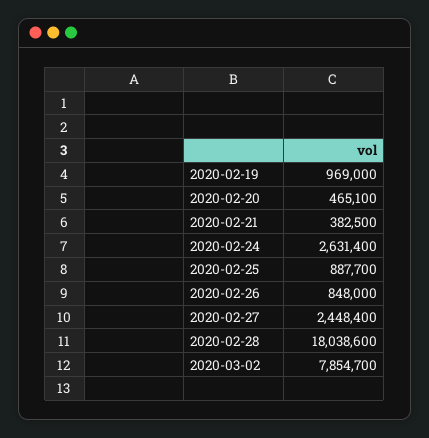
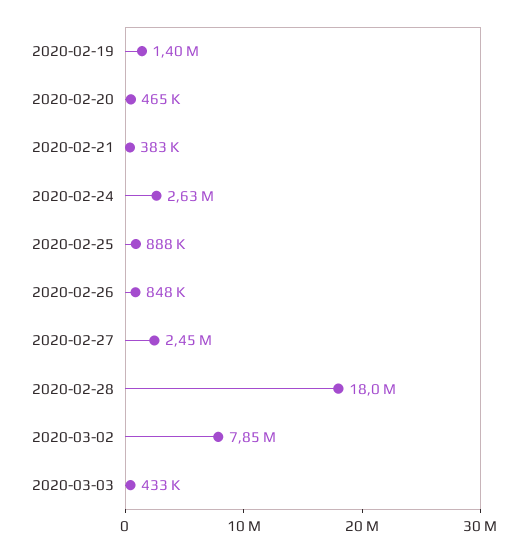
2020-02-19: 969000 -> 1400000
2020-03-03: none -> 433000

